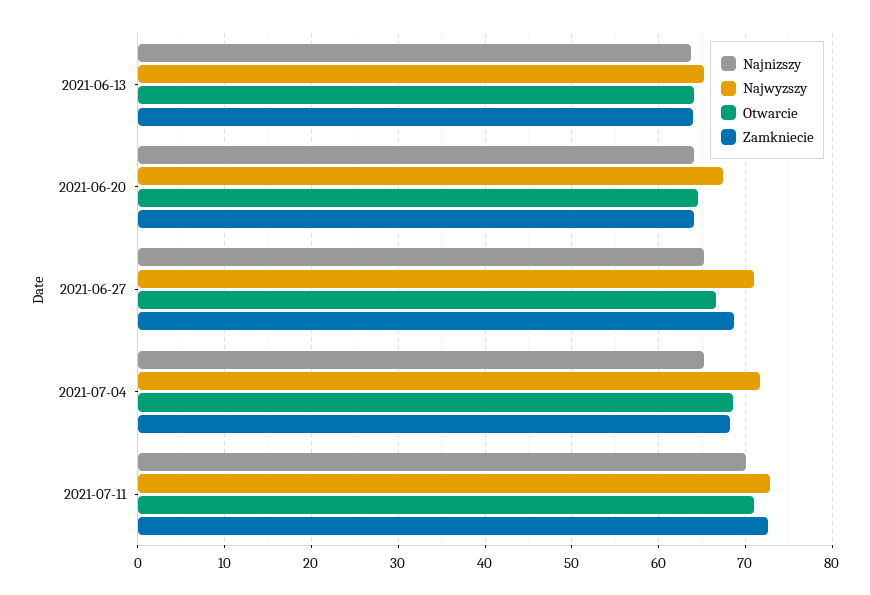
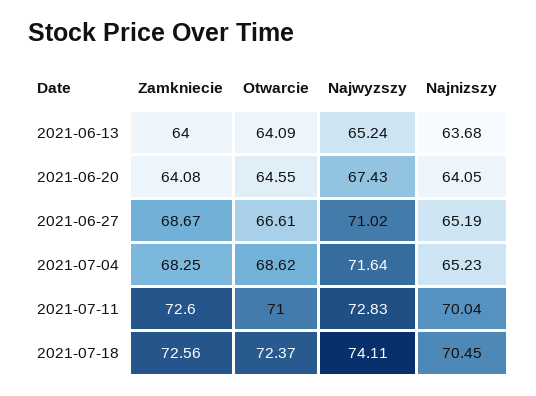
Zamkniecie, 2021-07-18: none -> 72.56
Otwarcie, 2021-07-18: none -> 72.37
Najwyzszy, 2021-07-18: none -> 74.11
Najnizszy, 2021-07-18: none -> 70.45

